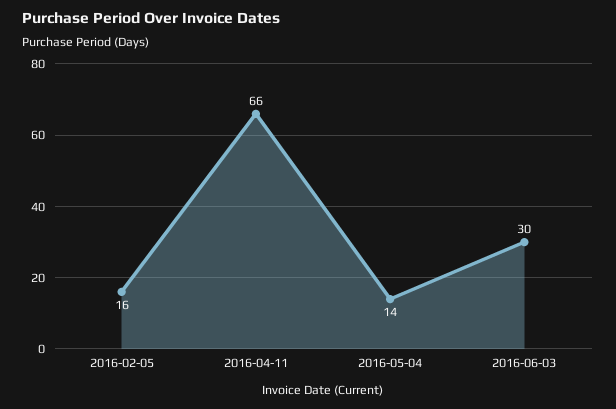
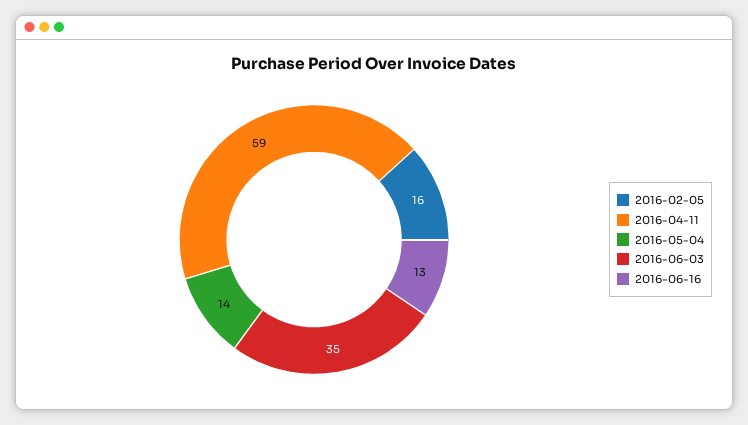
2016-04-11: 66 -> 59
2016-06-03: 30 -> 35
2016-06-16: none -> 13

